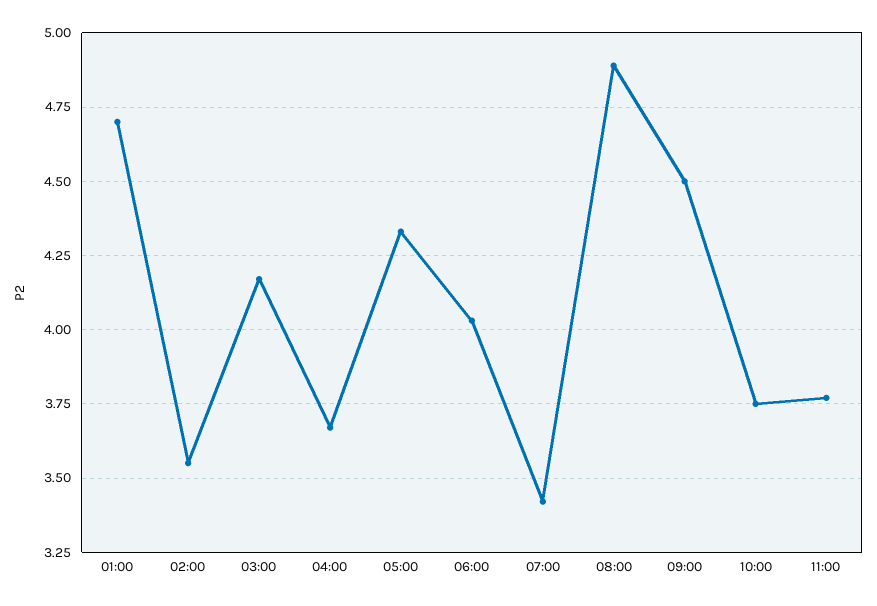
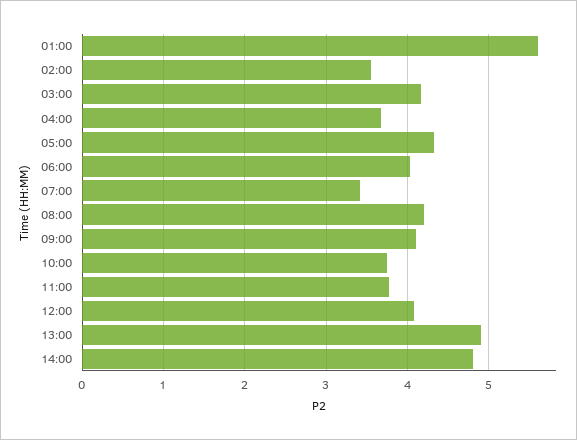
01:00: 4.7 -> 5.6
08:00: 4.9 -> 4.2
09:00: 4.5 -> 4.1
12:00: none -> 4.1
13:00: none -> 4.9
14:00: none -> 4.8

